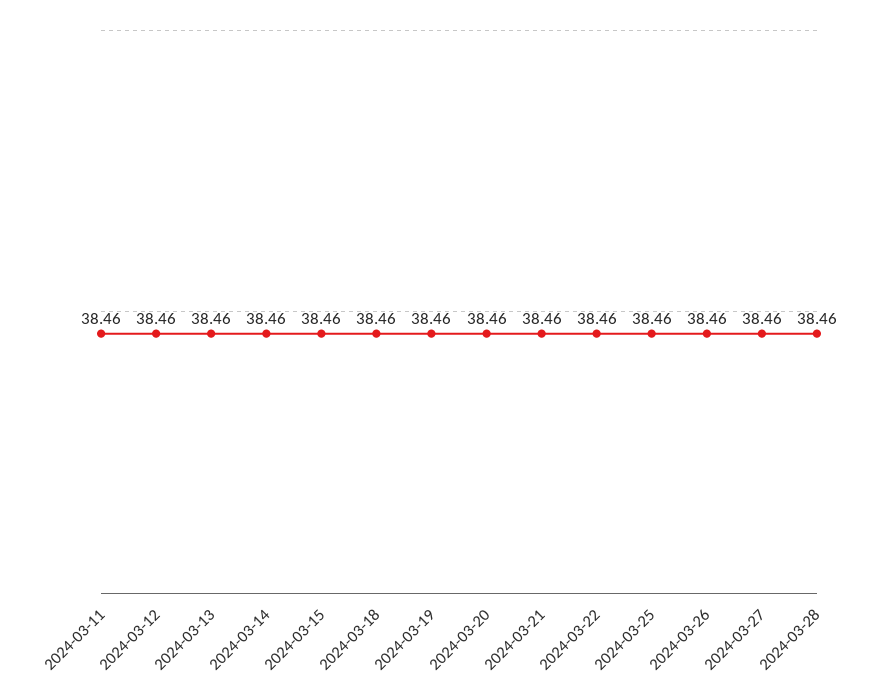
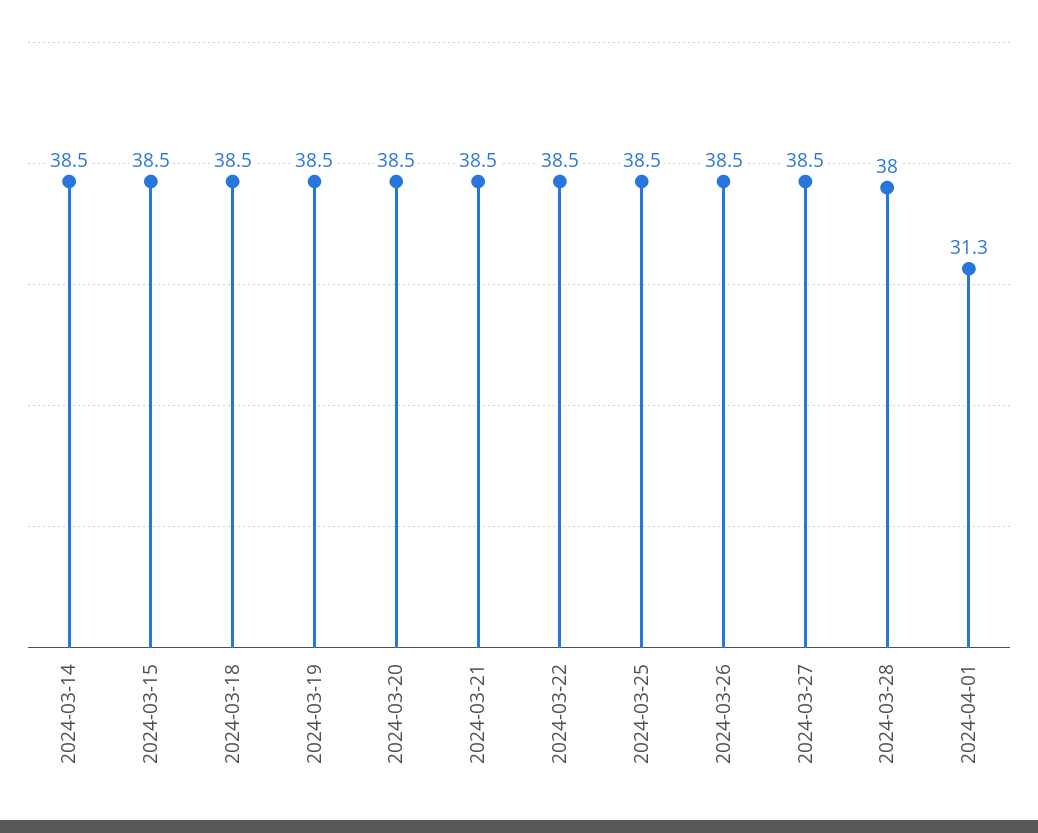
2024-03-11: 38.46 -> none
2024-03-12: 38.46 -> none
2024-03-13: 38.46 -> none
2024-03-28: 38.46 -> 38
2024-04-01: none -> 31.3

